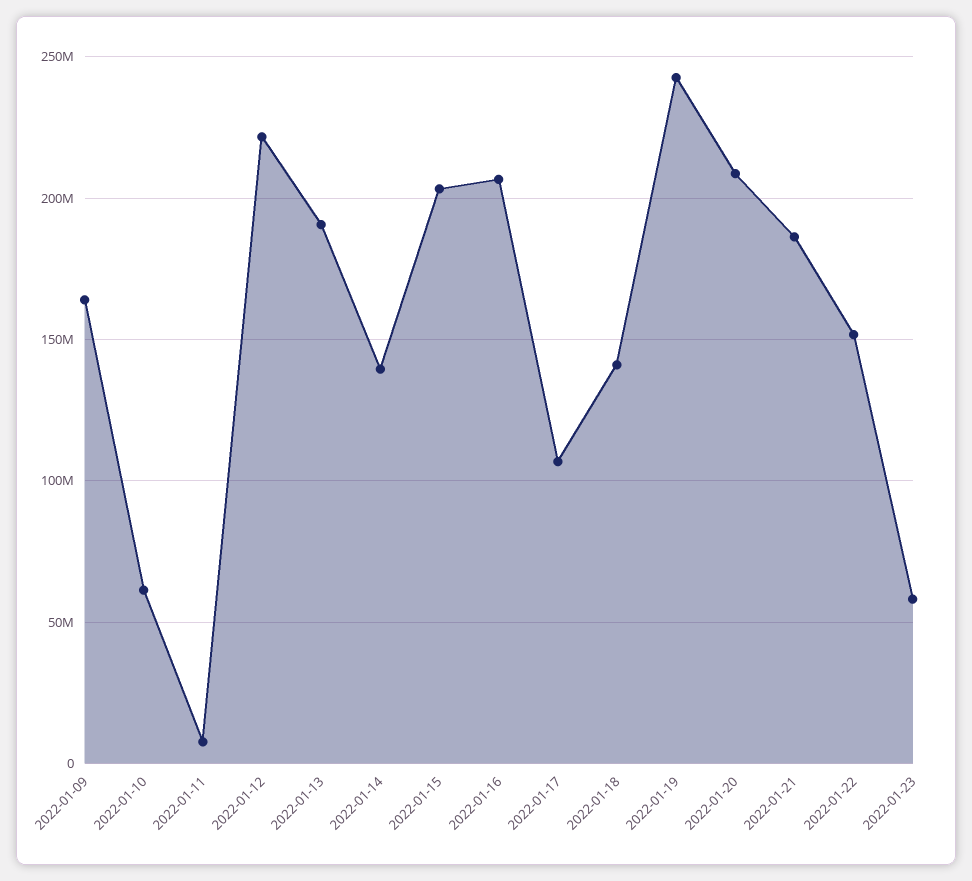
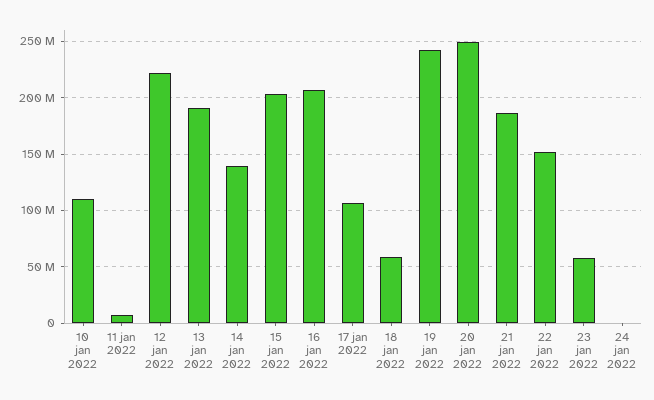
2022-01-09: 165000000 -> none
2022-01-10: 60000000 -> 110000000
2022-01-18: 140000000 -> 60000000
2022-01-20: 210000000 -> 250000000
24 jan 2022: none -> 0

